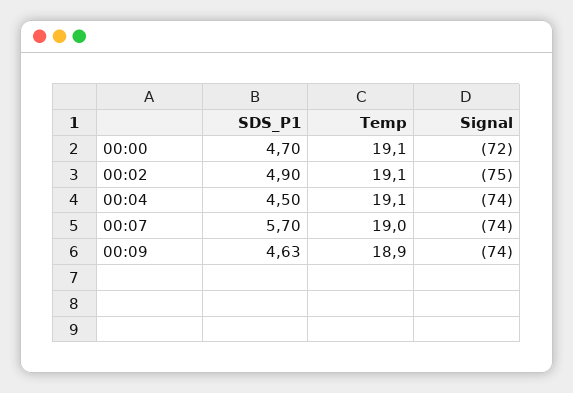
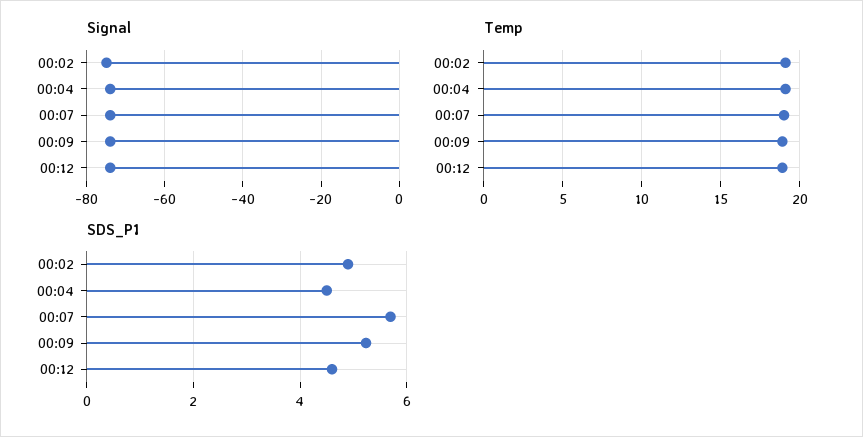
SDS_P1, 00:00: 4.7 -> none
Temp, 00:00: 19.1 -> none
Signal, 00:00: -72 -> none
SDS_P1, 00:09: 4.63 -> 5.2
Signal, 00:12: none -> -75
Temp, 00:12: none -> 19
SDS_P1, 00:12: none -> 4.6

